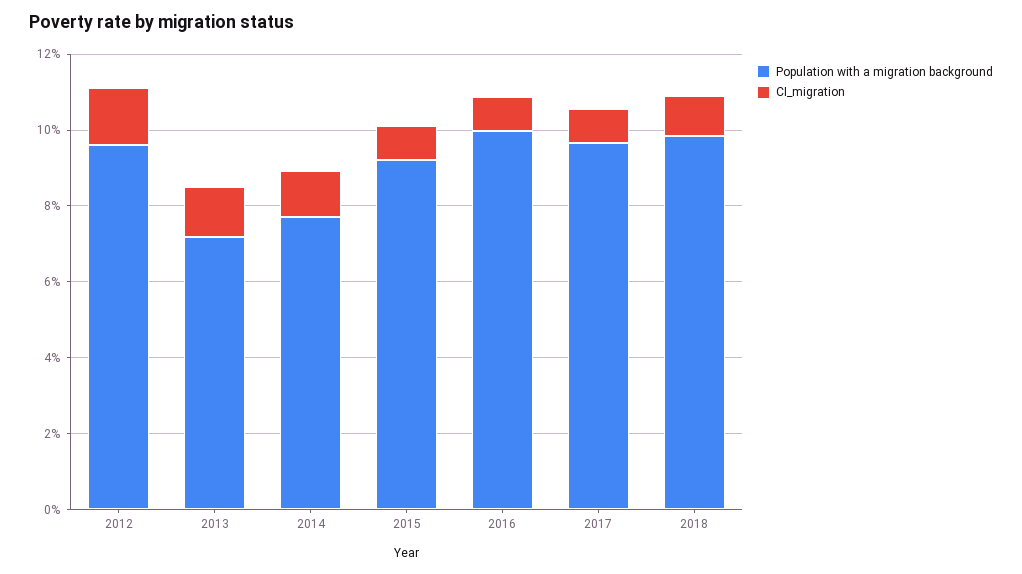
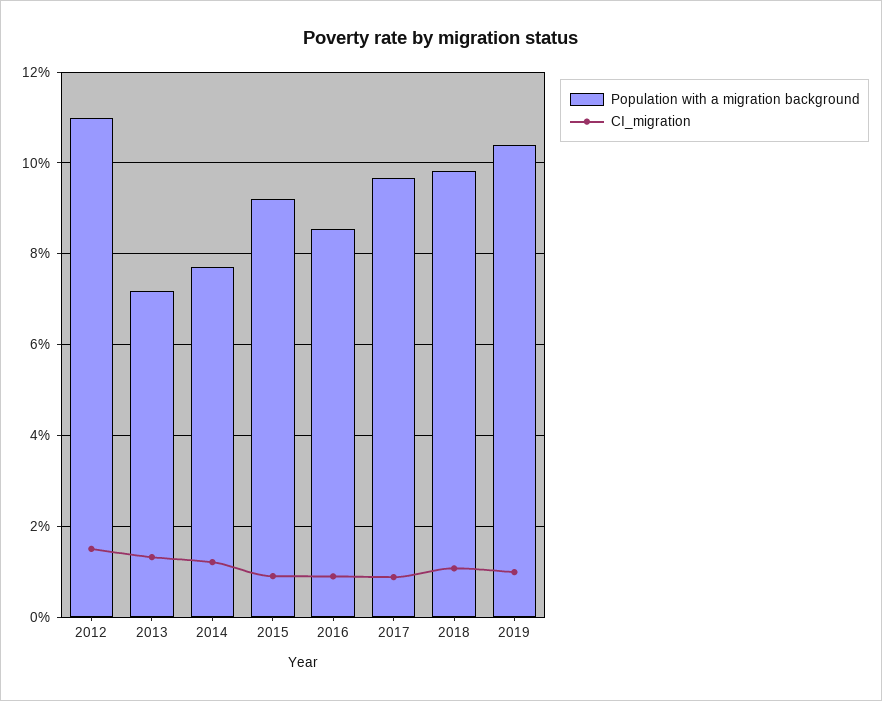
Population with a migration background, 2012: 9.5 -> 11
Population with a migration background, 2016: 10 -> 8.6
Population with a migration background, 2019: none -> 10.4
CI_migration, 2019: none -> 1

